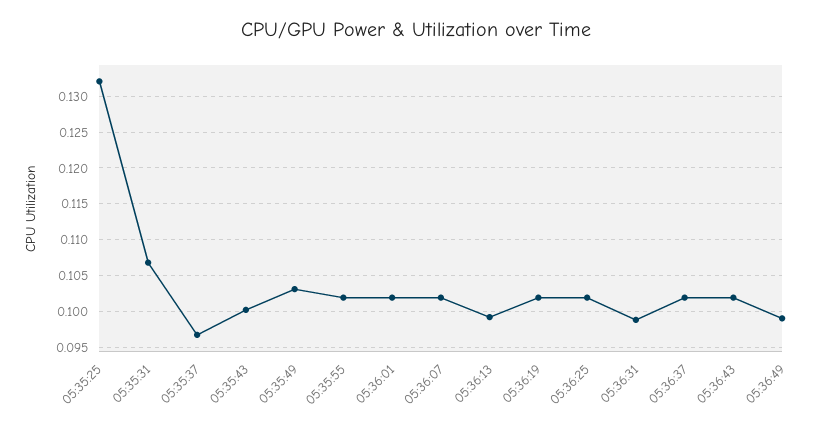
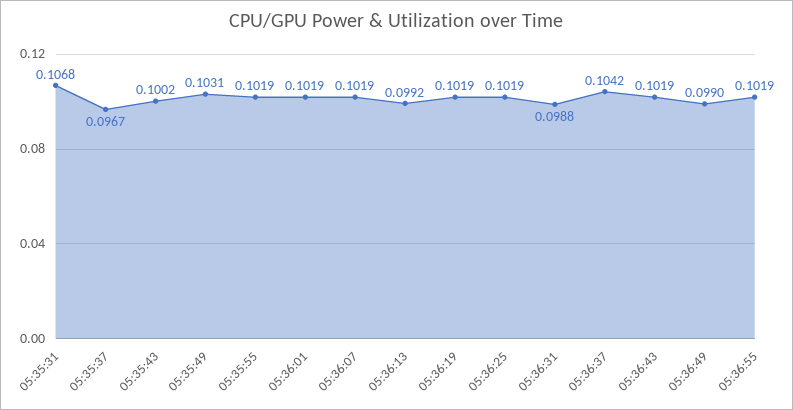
05:35:25: 0.132 -> none
05:36:37: 0.102 -> 0.1042
05:36:55: none -> 0.1019

